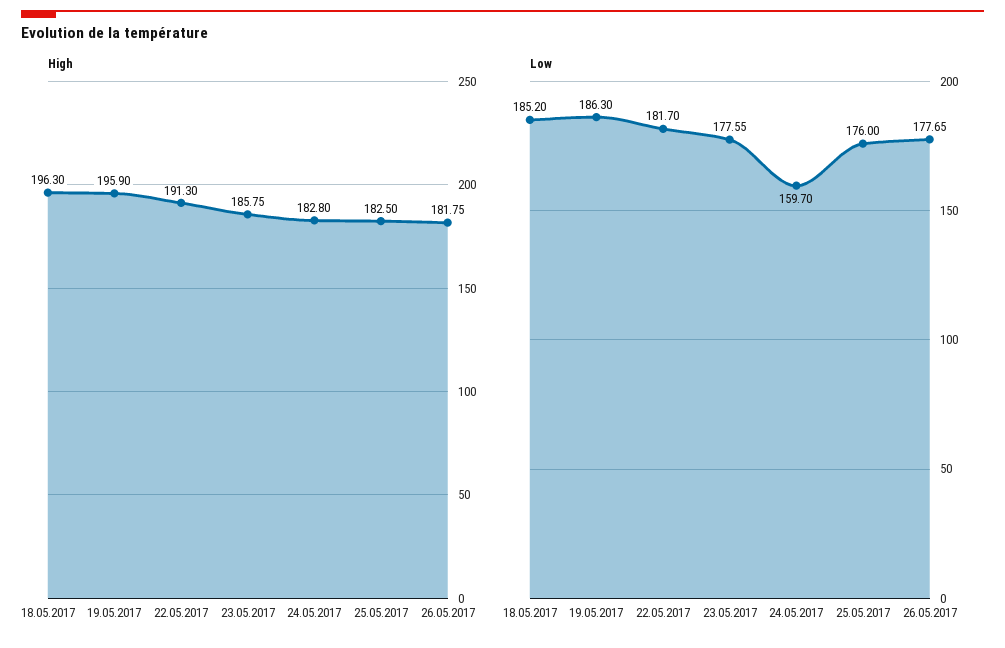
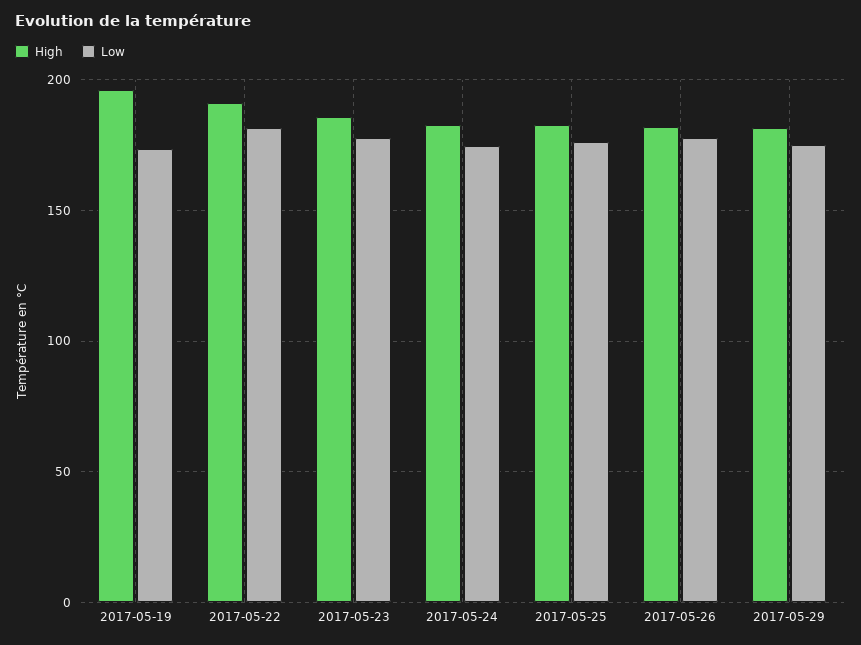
High, 18.05.2017: 196.3 -> none
Low, 18.05.2017: 185.2 -> none
Low, 19.05.2017: 186.3 -> 175
Low, 24.05.2017: 159.7 -> 175
High, 2017-05-29: none -> 180
Low, 2017-05-29: none -> 175

